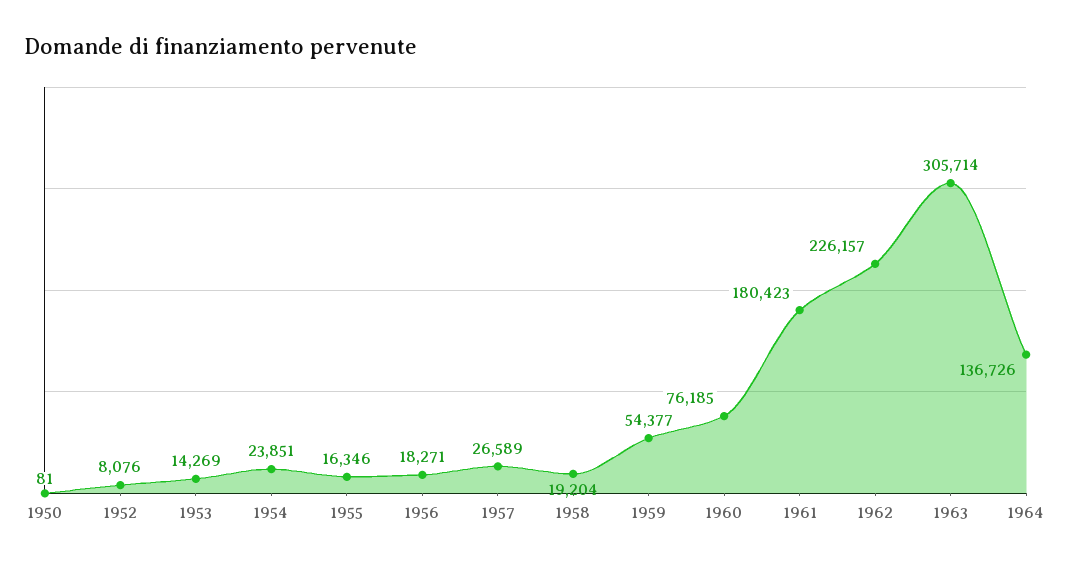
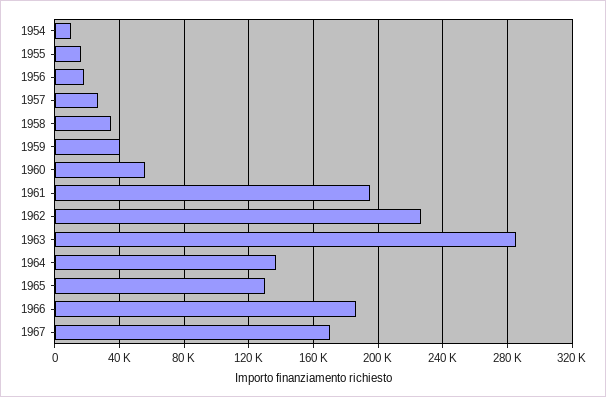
1950: 81 -> none
1952: 8076 -> none
1953: 14269 -> none
1954: 23851 -> 10000
1958: 19204 -> 35000
1959: 54377 -> 40000
1960: 76185 -> 55000
1961: 180423 -> 195000
1963: 305714 -> 285000
1965: none -> 130000
1966: none -> 185000
1967: none -> 170000

